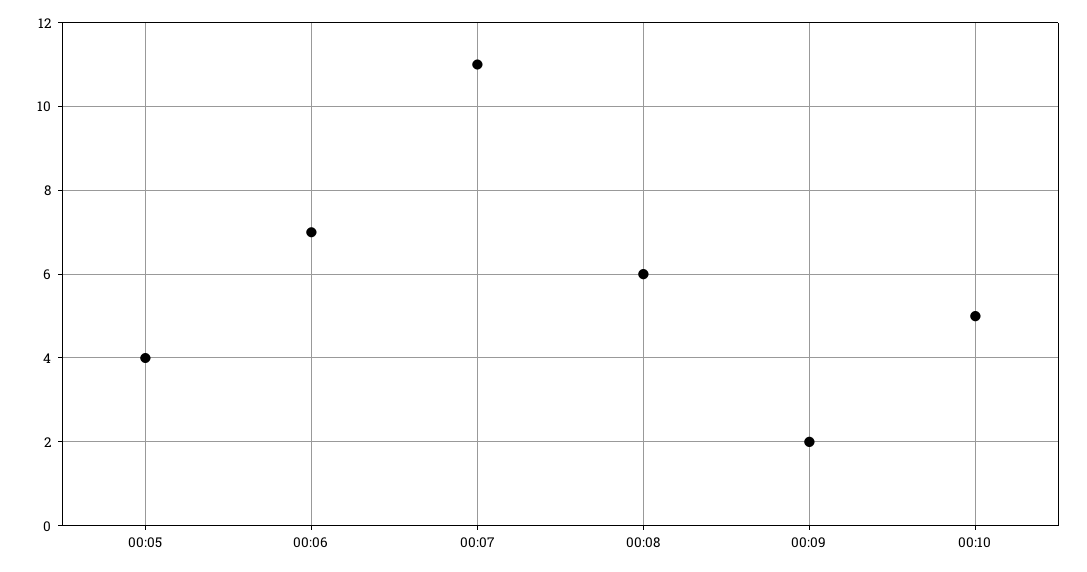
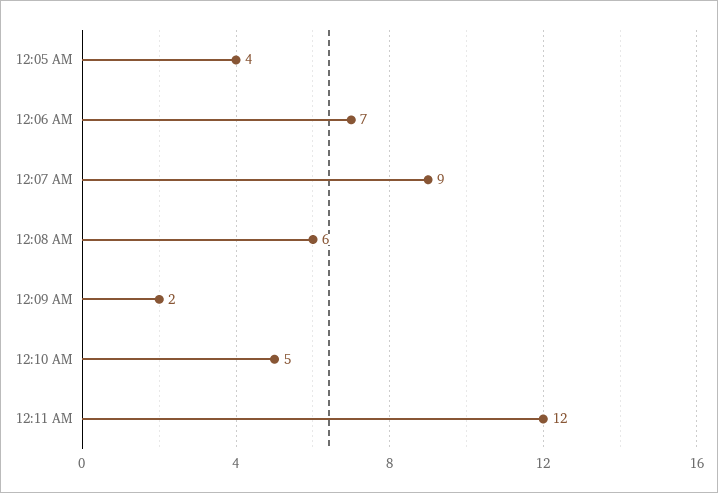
00:07: 11 -> 9
12:11 AM: none -> 12

